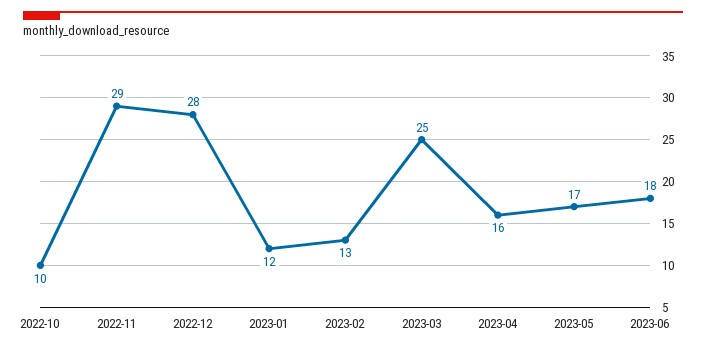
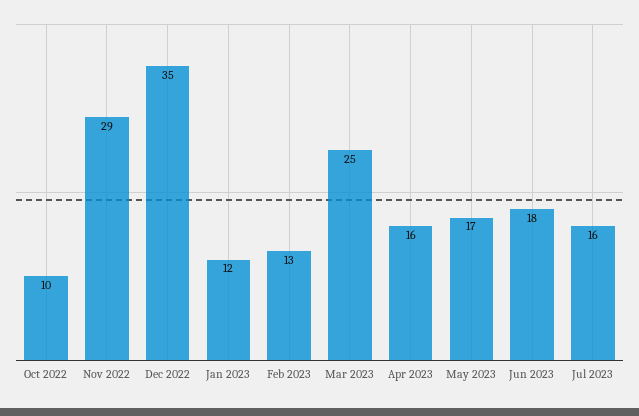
2022-12: 28 -> 35
Jul 2023: none -> 16

